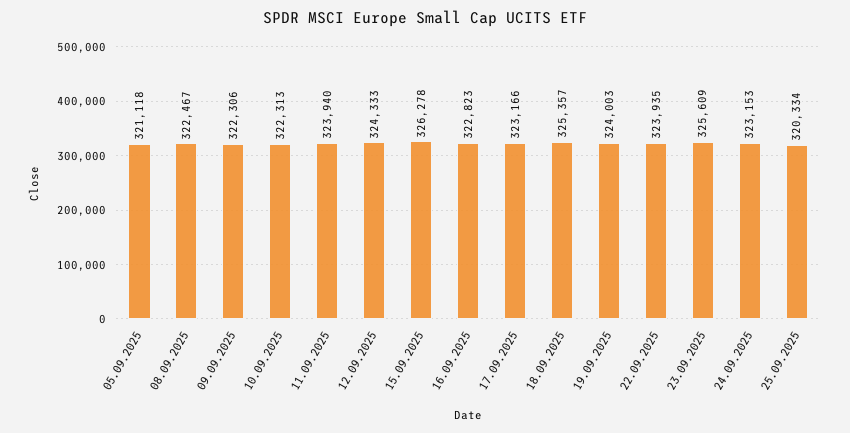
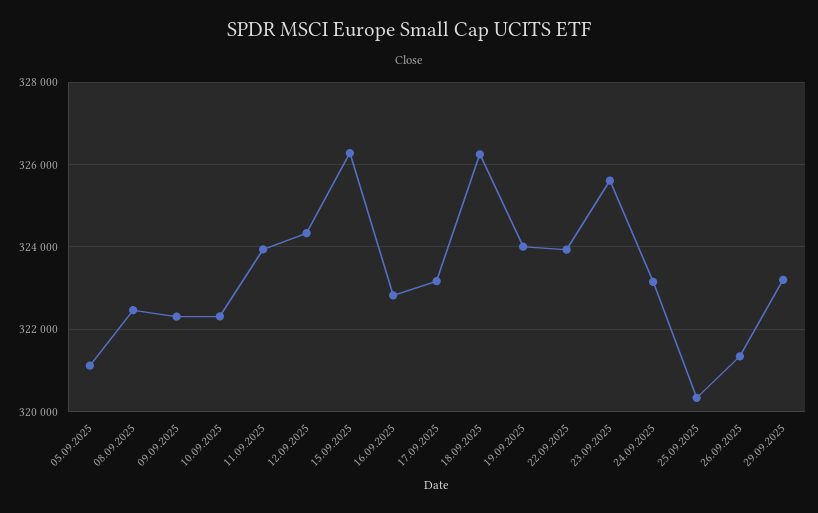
18.09.2025: 325357 -> 326200
26.09.2025: none -> 321400
29.09.2025: none -> 323200

